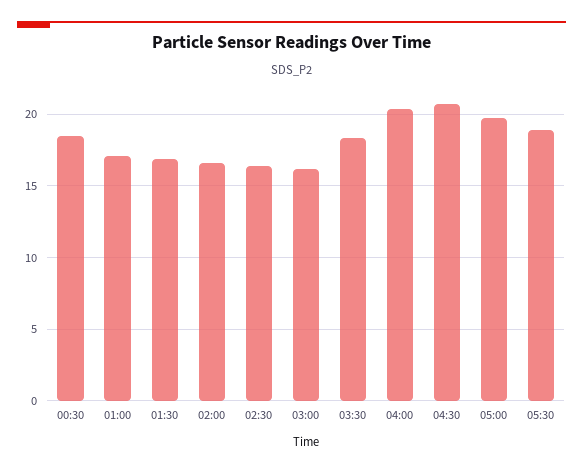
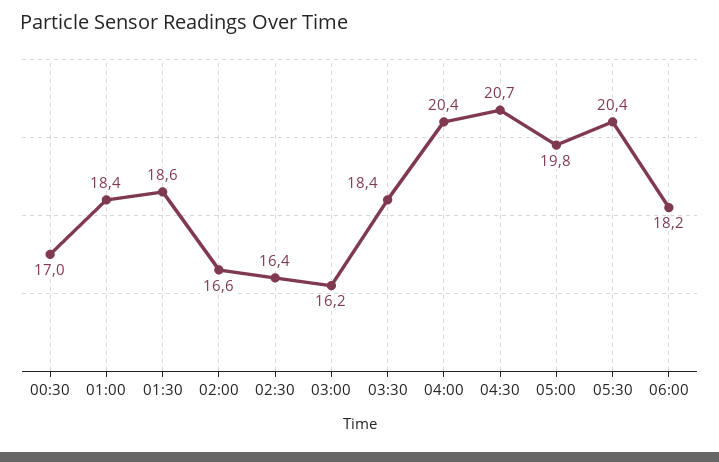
00:30: 18.5 -> 17
01:00: 17 -> 18.4
01:30: 17 -> 18.6
05:30: 19 -> 20.4
06:00: none -> 18.2

